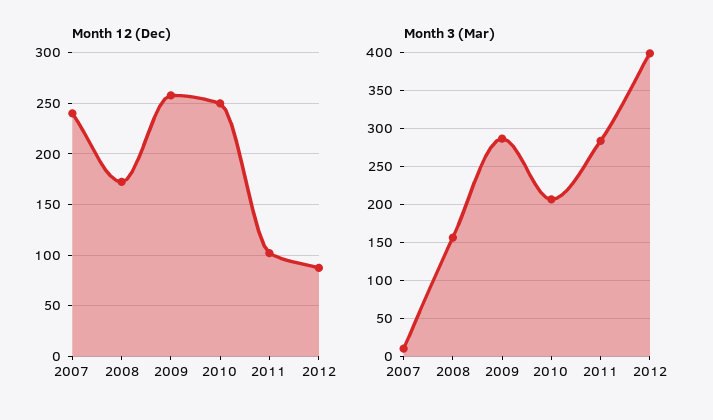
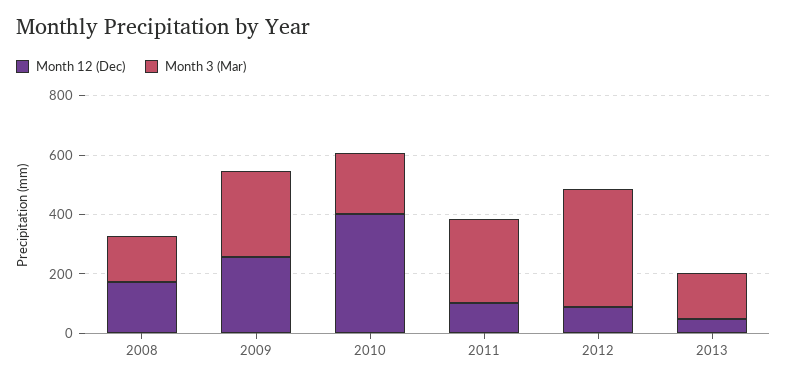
Month 12 (Dec), 2007: 240 -> none
Month 12 (Dec), 2010: 250 -> 400
Month 3 (Mar), 2007: 10 -> none
Month 12 (Dec), 2013: none -> 50
Month 3 (Mar), 2013: none -> 150

